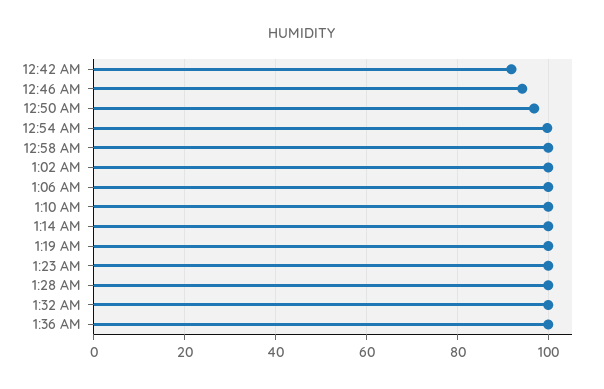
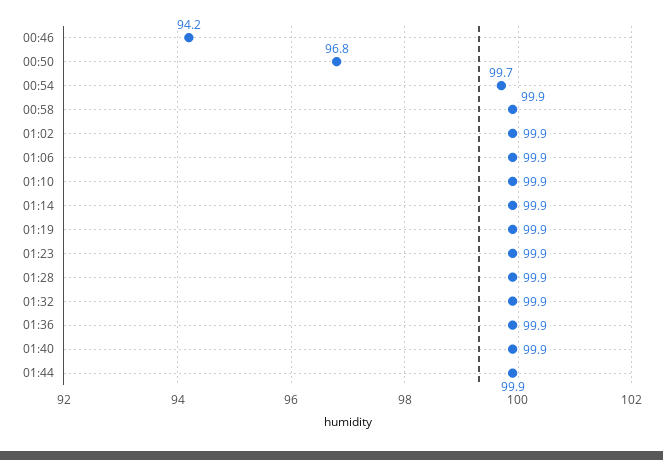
12:42 AM: 92 -> none
01:40: none -> 99.9
01:44: none -> 99.9

